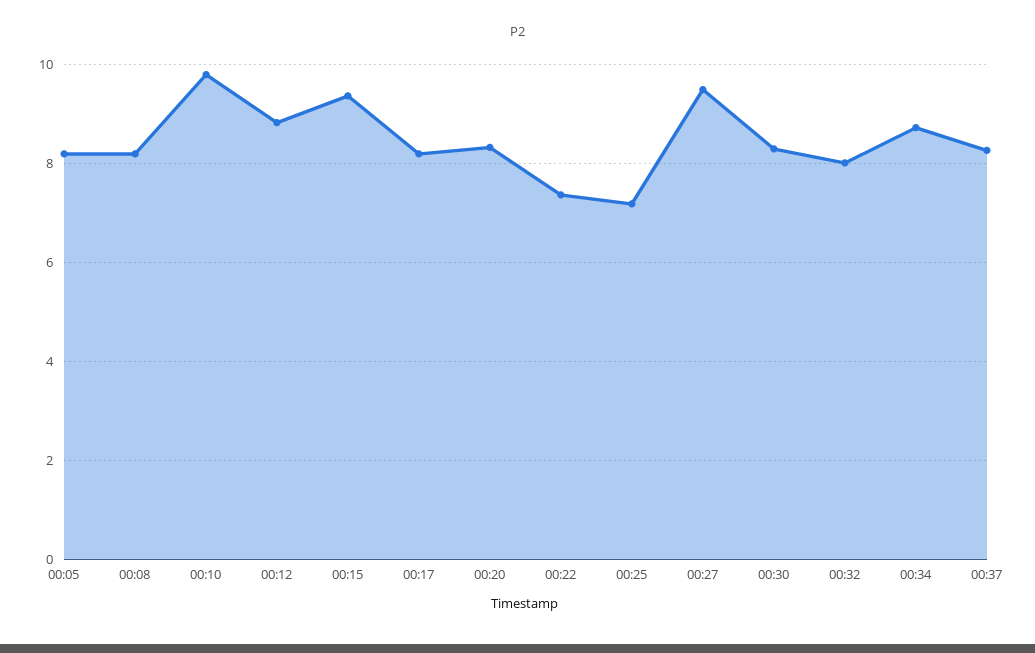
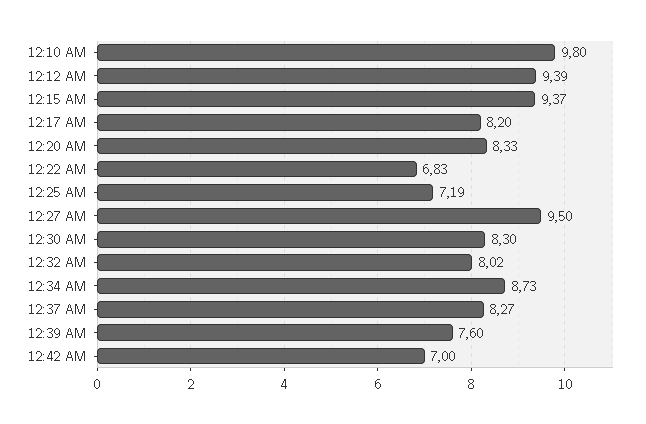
00:05: 8.2 -> none
00:08: 8.2 -> none
00:12: 8.8 -> 9.39
00:22: 7.4 -> 6.83
12:39 AM: none -> 7.6
12:42 AM: none -> 7

